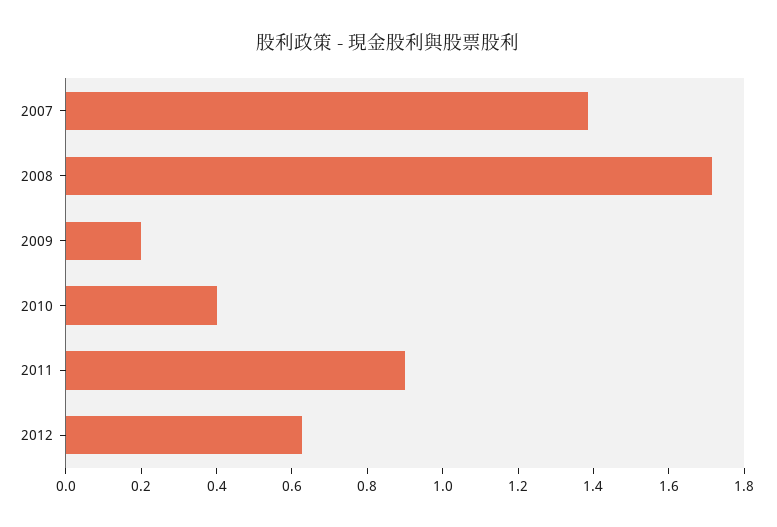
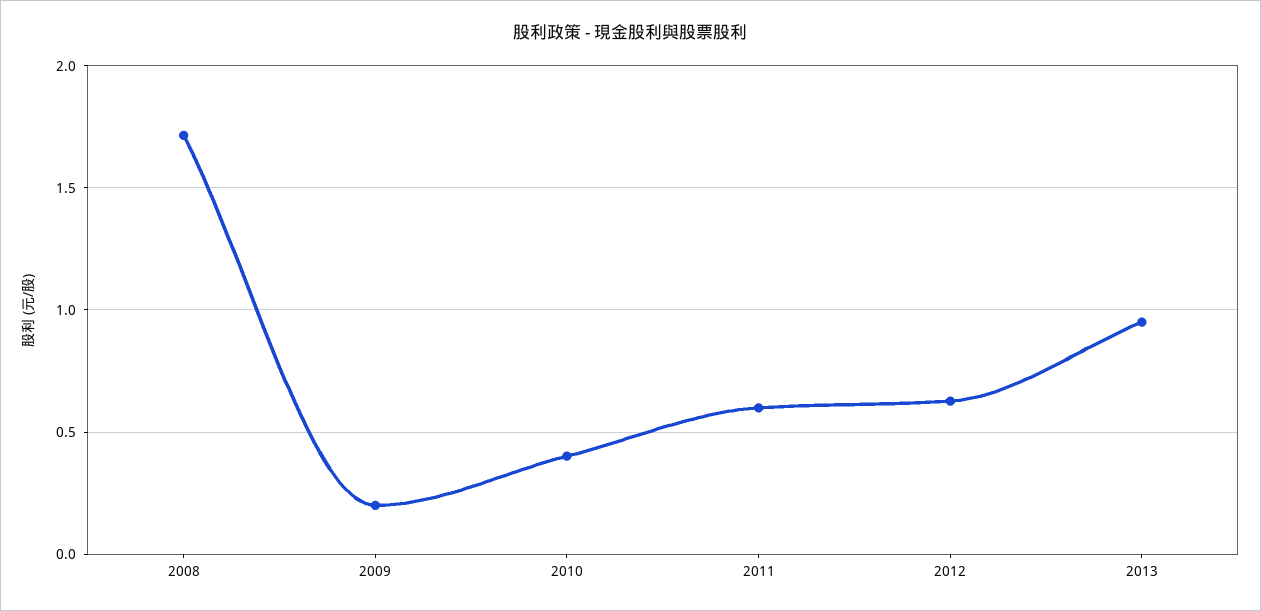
2007: 1.4 -> none
2011: 0.9 -> 0.6
2013: none -> 0.95

